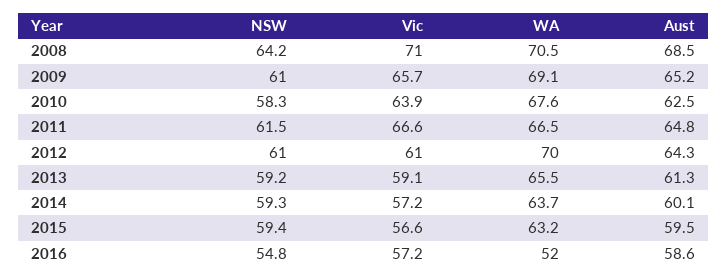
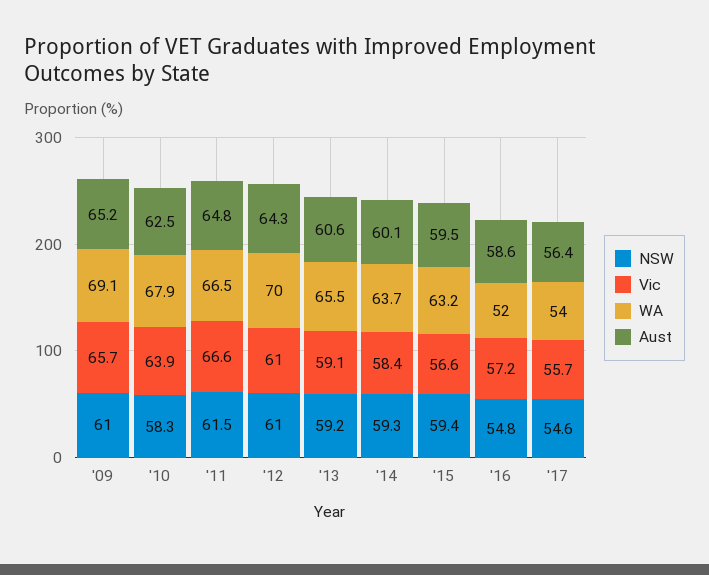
NSW, 2008: 64.2 -> none
Vic, 2008: 71 -> none
WA, 2008: 70.5 -> none
Aust, 2008: 68.5 -> none
WA, 2010: 67.6 -> 67.9
Aust, 2013: 61.3 -> 60.6
Vic, 2014: 57.2 -> 58.4
NSW, '17: none -> 54.6
Vic, '17: none -> 55.7
WA, '17: none -> 54
Aust, '17: none -> 56.4

